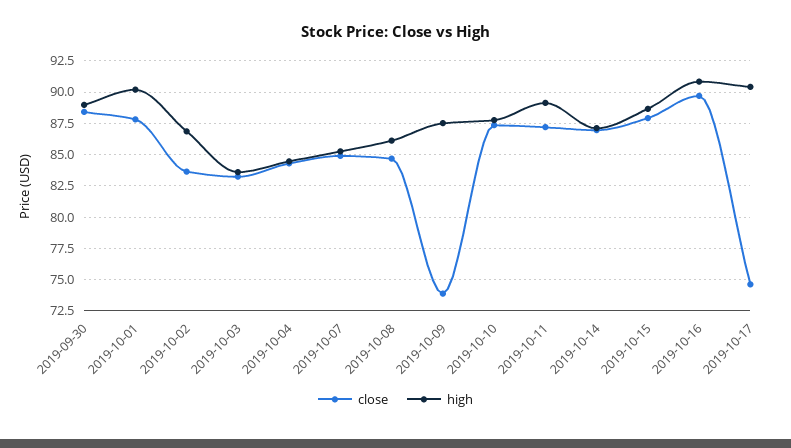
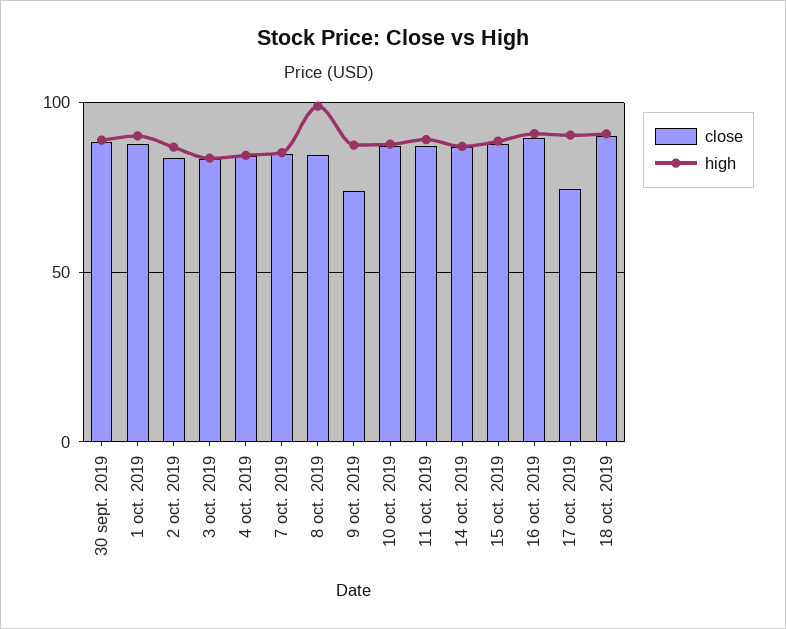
high, 2019-10-08: 86 -> 100
close, 18 oct. 2019: none -> 90
high, 18 oct. 2019: none -> 90

